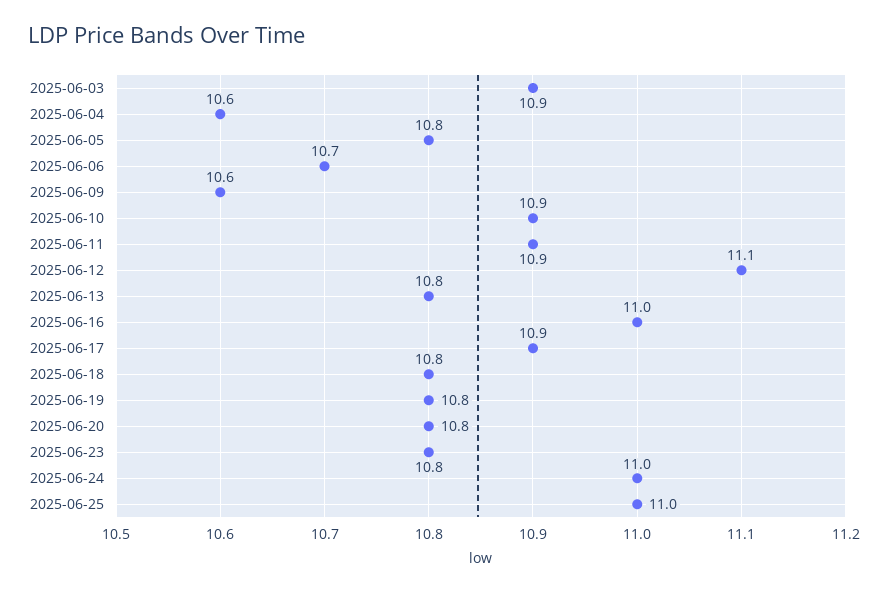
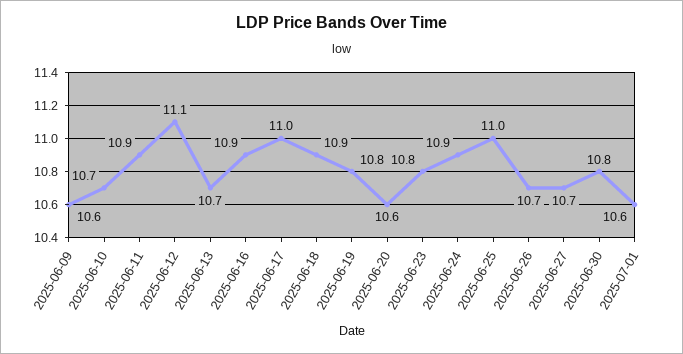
2025-06-03: 10.9 -> none
2025-06-04: 10.6 -> none
2025-06-05: 10.8 -> none
2025-06-06: 10.7 -> none
2025-06-10: 10.9 -> 10.7
2025-06-13: 10.8 -> 10.7
2025-06-16: 11 -> 10.9
2025-06-17: 10.9 -> 11
2025-06-18: 10.8 -> 10.9
2025-06-20: 10.8 -> 10.6
2025-06-24: 11 -> 10.9
2025-06-26: none -> 10.7
2025-06-27: none -> 10.7
2025-06-30: none -> 10.8
2025-07-01: none -> 10.6

